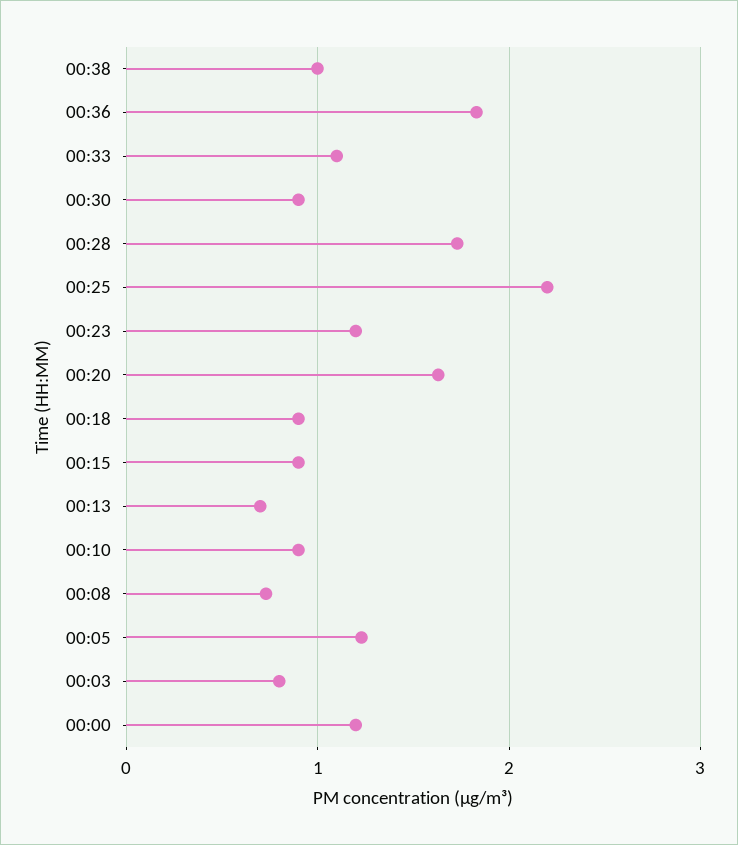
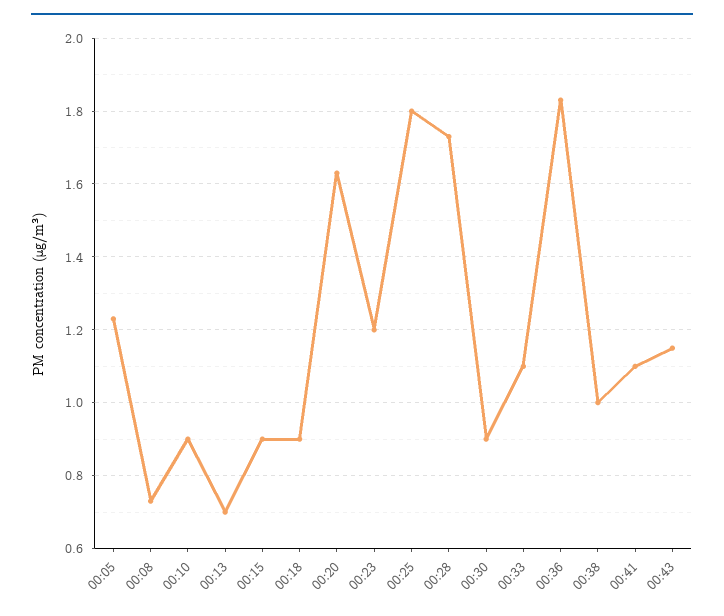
00:25: 2.2 -> 1.8
00:03: 0.8 -> none
00:00: 1.2 -> none
00:41: none -> 1.1
00:43: none -> 1.15

